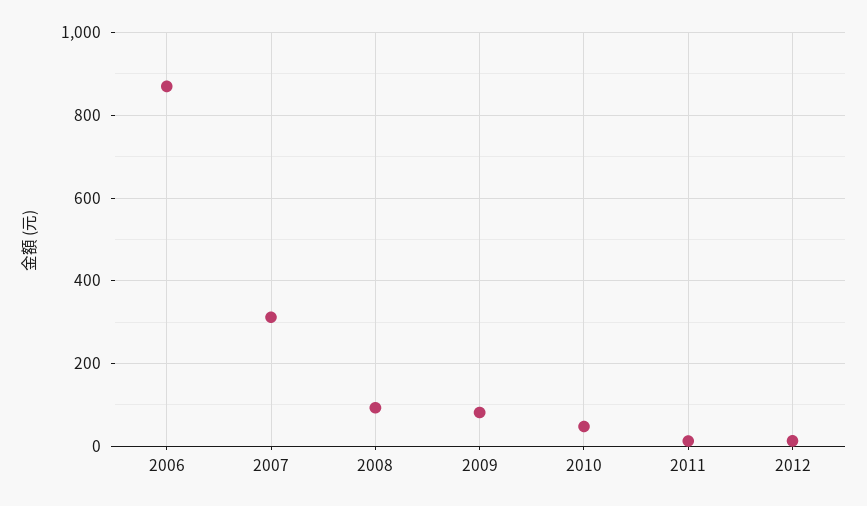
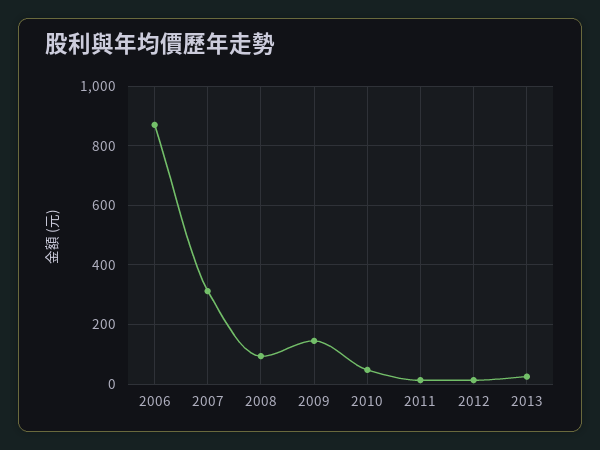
2009: 80 -> 150
2013: none -> 25

